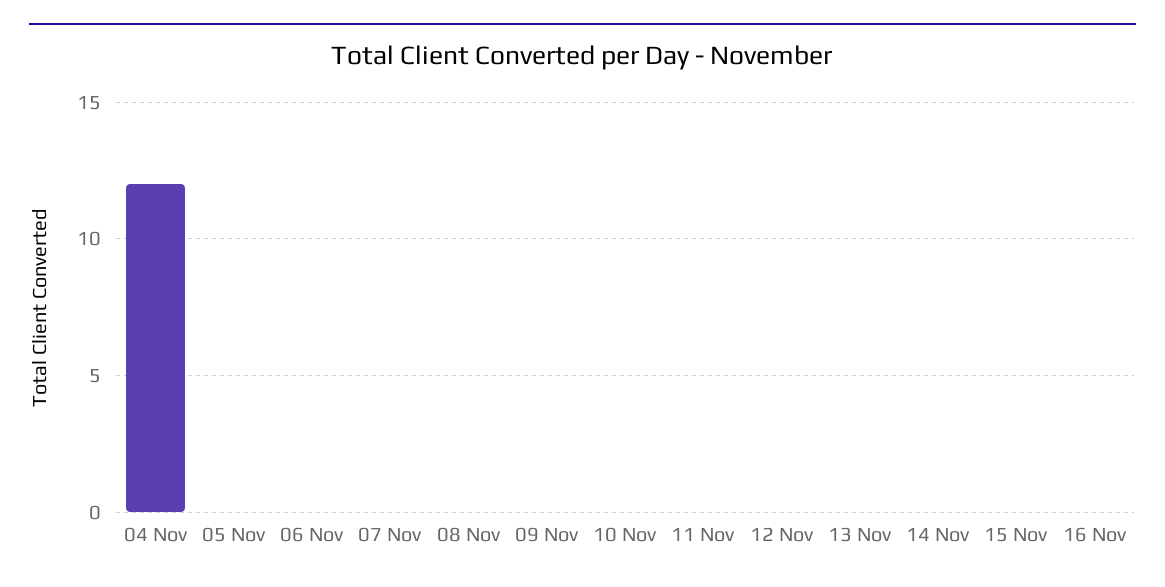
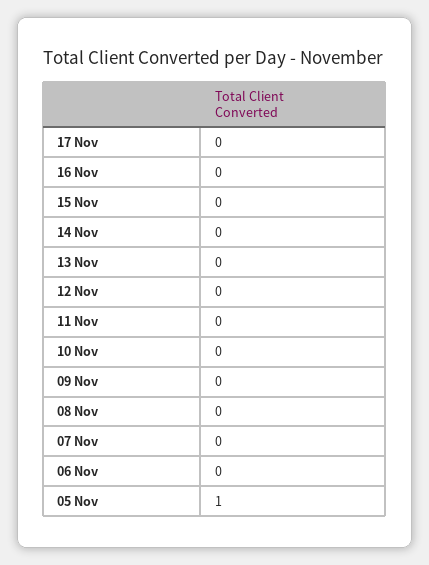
04 Nov: 12 -> none
05 Nov: 0 -> 1
17 Nov: none -> 0

